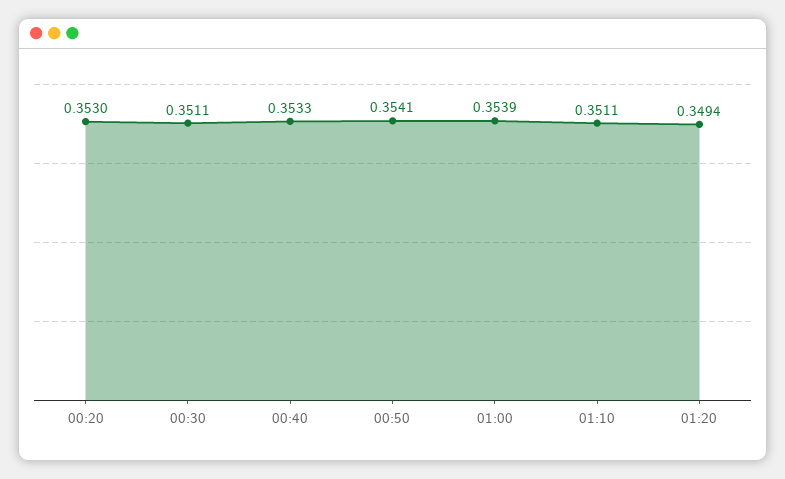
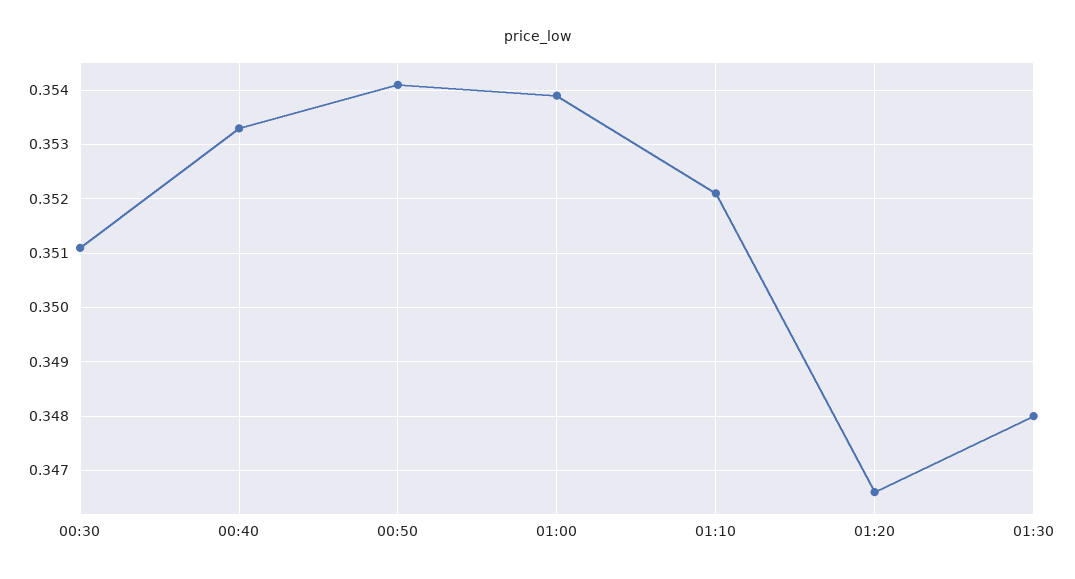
00:20: 0.353 -> none
01:10: 0.3511 -> 0.352
01:20: 0.3494 -> 0.3465
01:30: none -> 0.348

